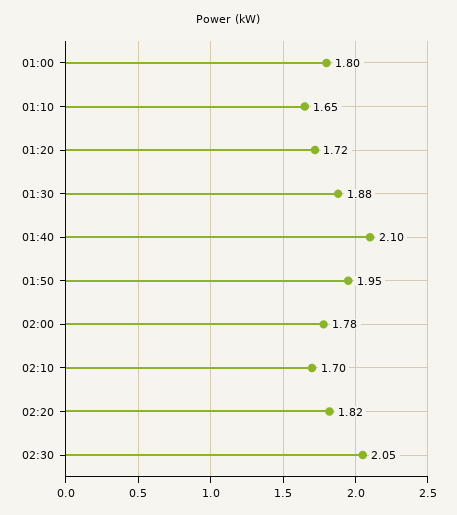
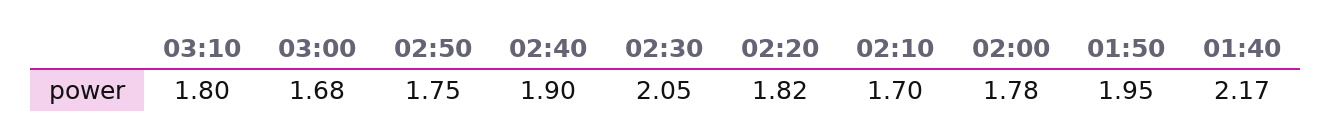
01:00: 1.8 -> none
01:10: 1.65 -> none
01:20: 1.72 -> none
01:30: 1.88 -> none
01:40: 2.1 -> 2.17
03:10: none -> 1.8
03:00: none -> 1.68
02:50: none -> 1.75
02:40: none -> 1.9

